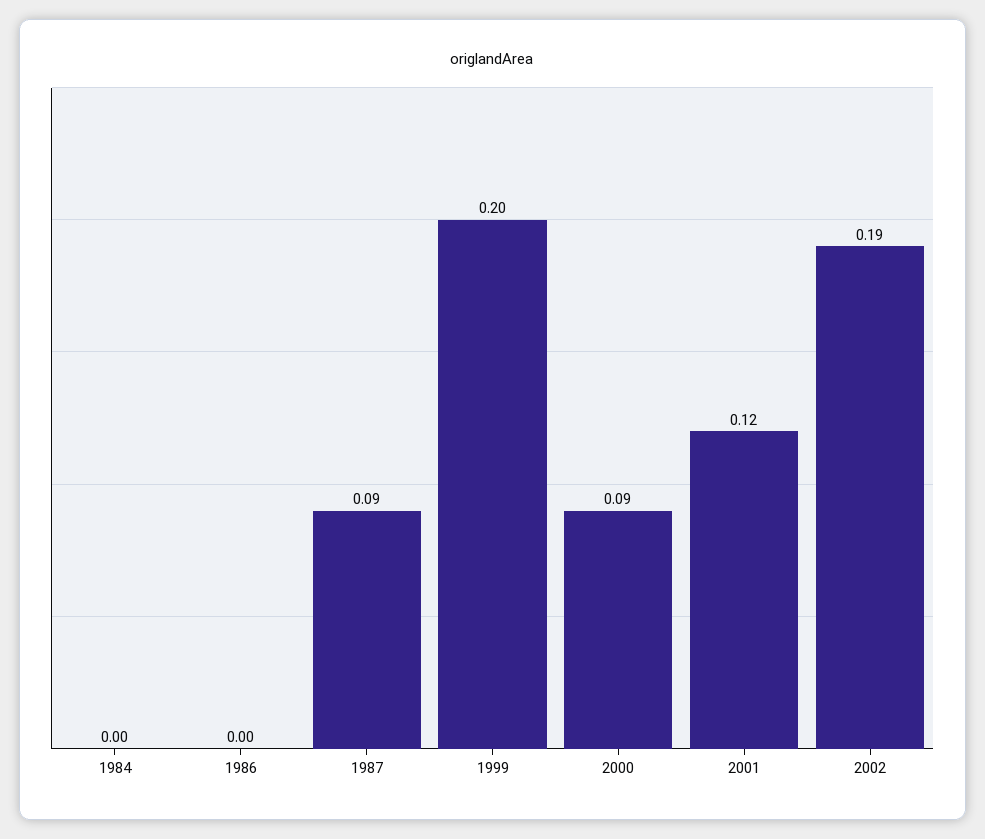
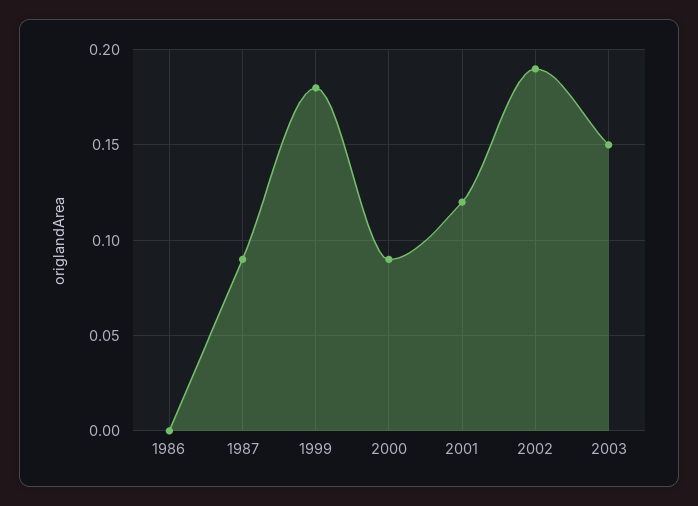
1984: 0 -> none
1999: 0.2 -> 0.18
2003: none -> 0.15

